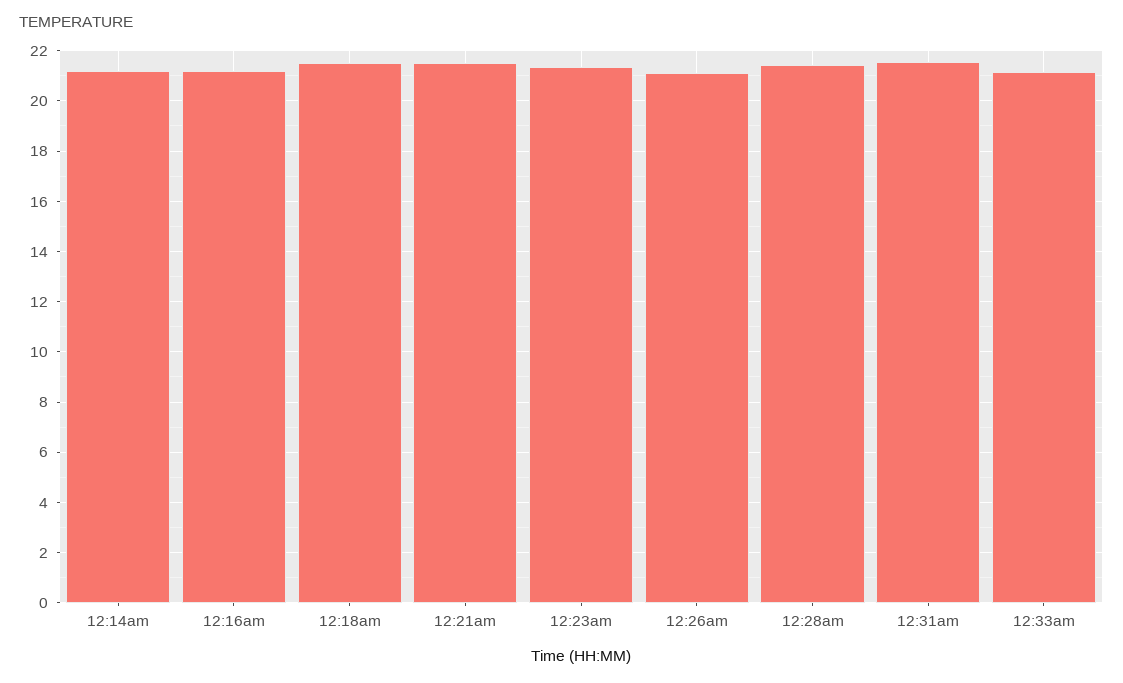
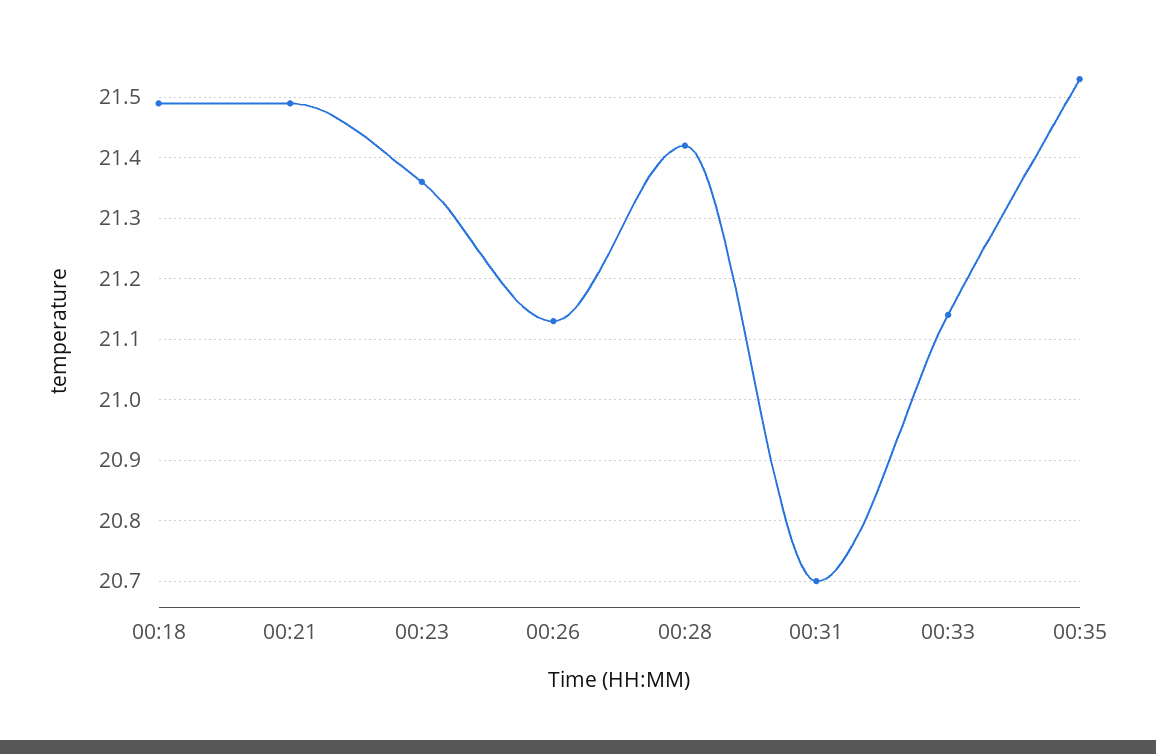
12:14am: 21.25 -> none
12:16am: 21.25 -> none
12:31am: 21.5 -> 20.7
00:35: none -> 21.53

